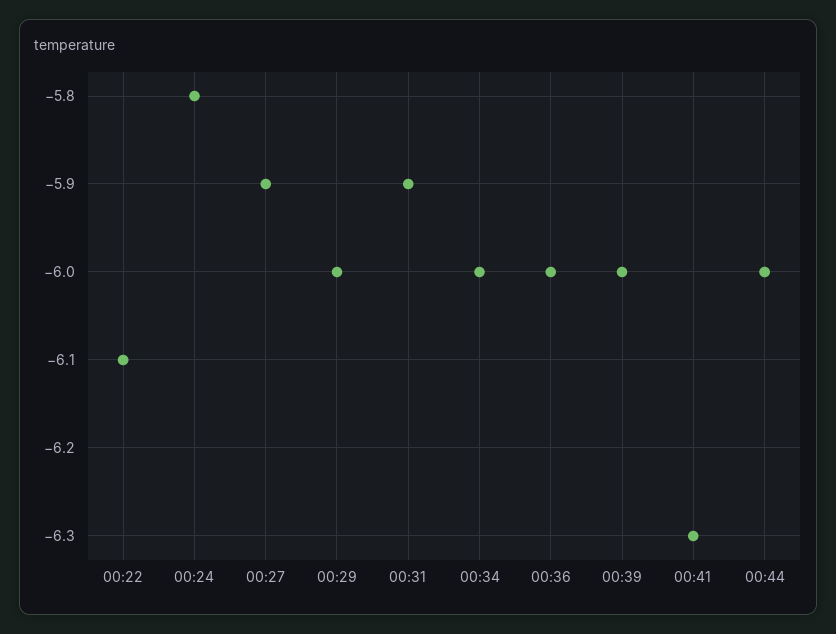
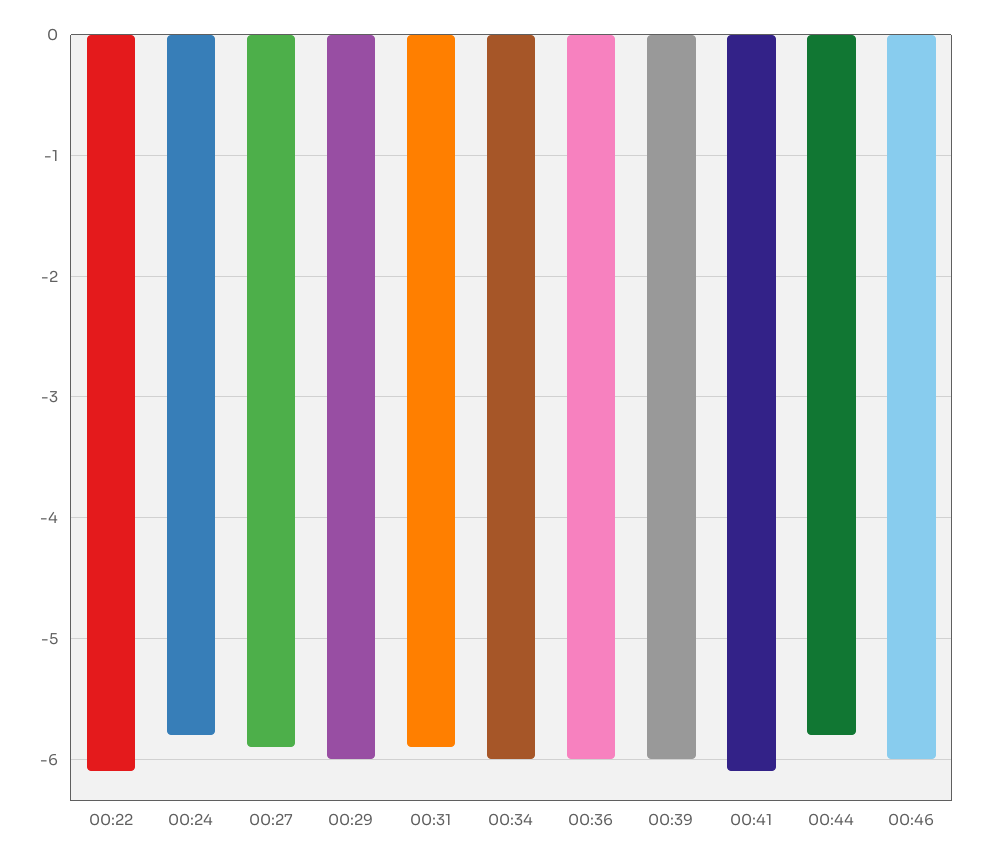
00:41: -6.3 -> -6.1
00:44: -6 -> -5.8
00:46: none -> -6

